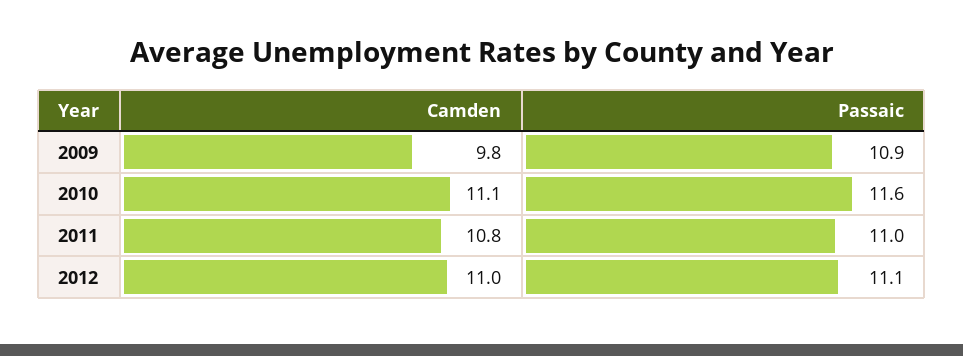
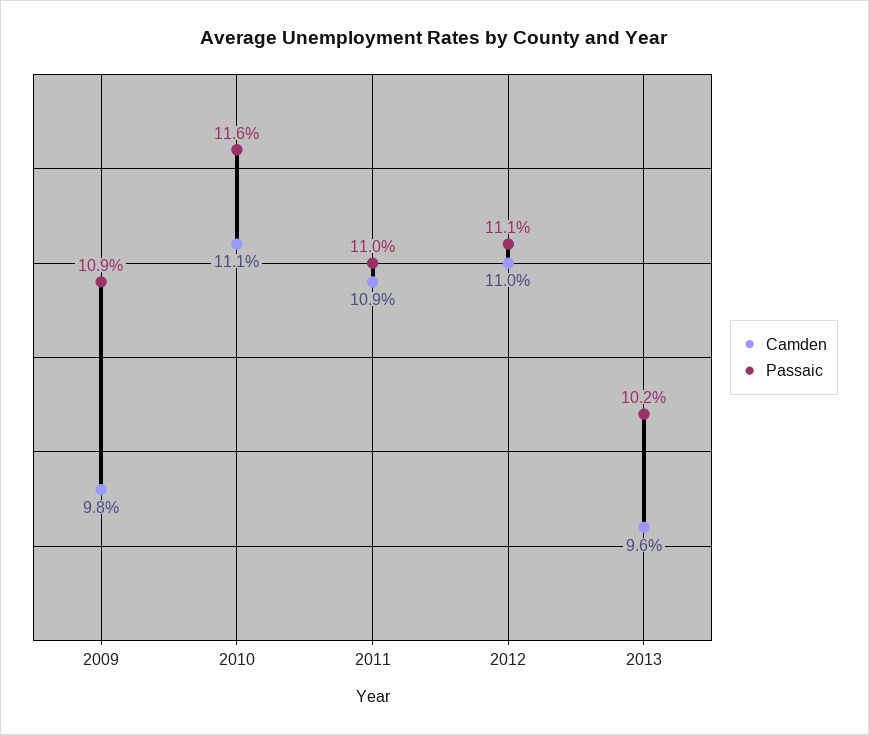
Camden, 2011: 10.8 -> 10.9
Camden, 2013: none -> 9.6
Passaic, 2013: none -> 10.2

